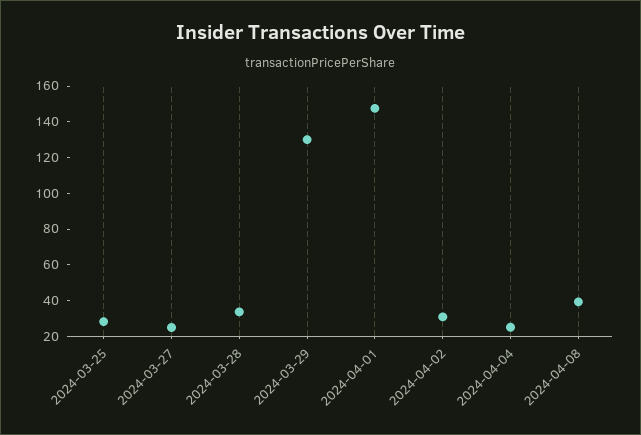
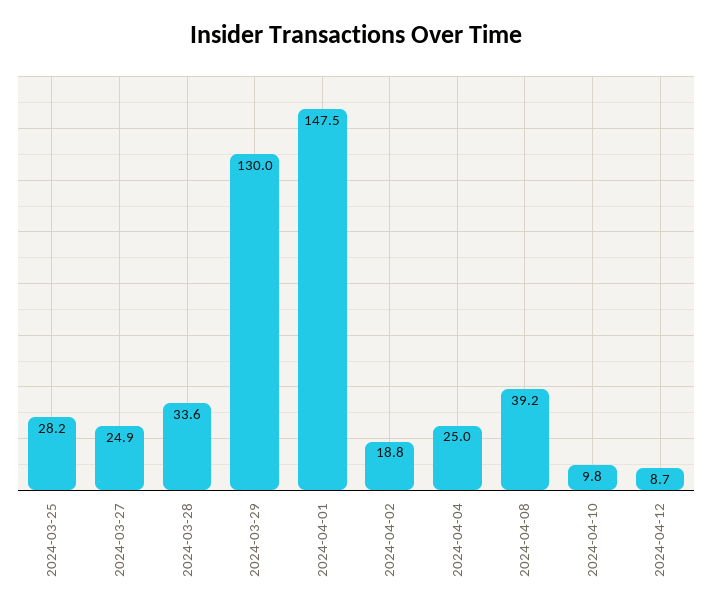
2024-04-02: 30 -> 18.8
2024-04-10: none -> 9.8
2024-04-12: none -> 8.7

